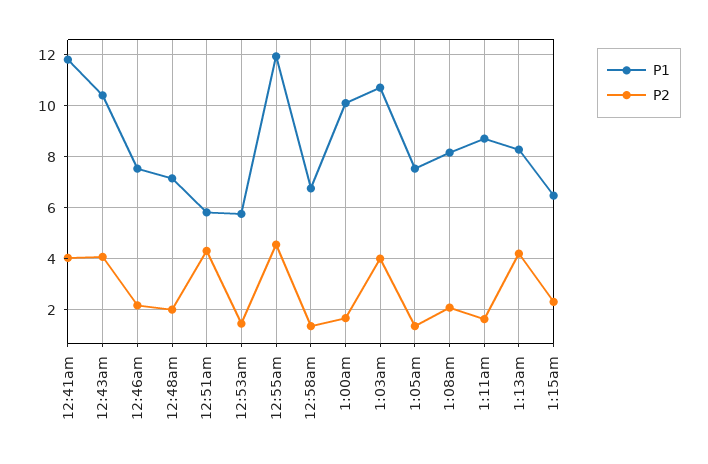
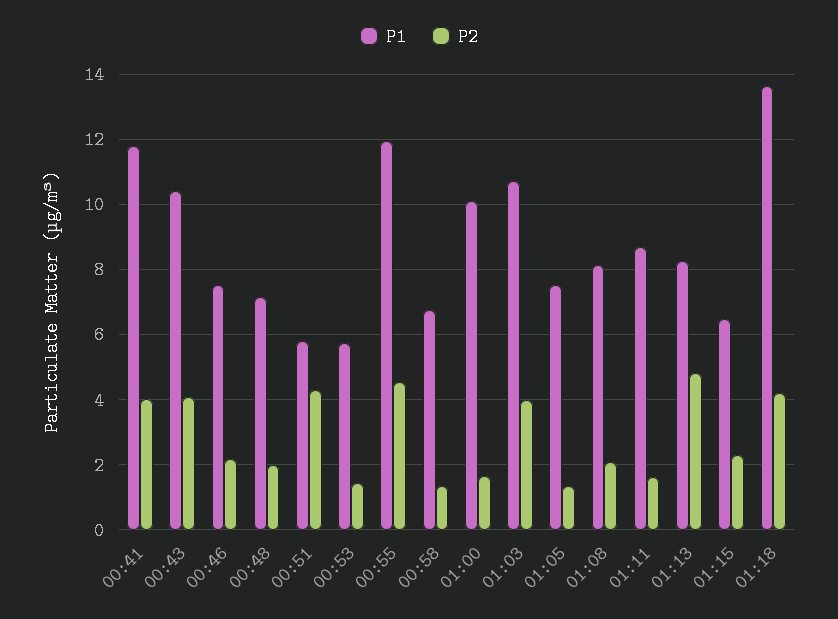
P2, 1:13am: 4.25 -> 4.8
P1, 01:18: none -> 13.6
P2, 01:18: none -> 4.2

